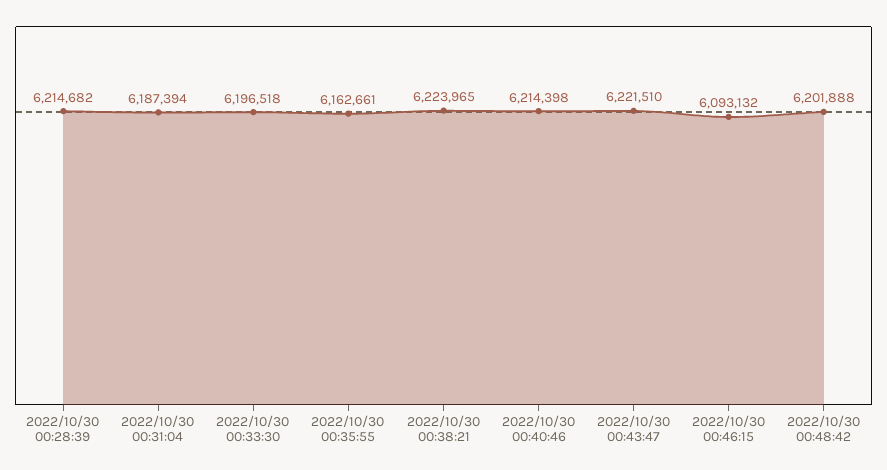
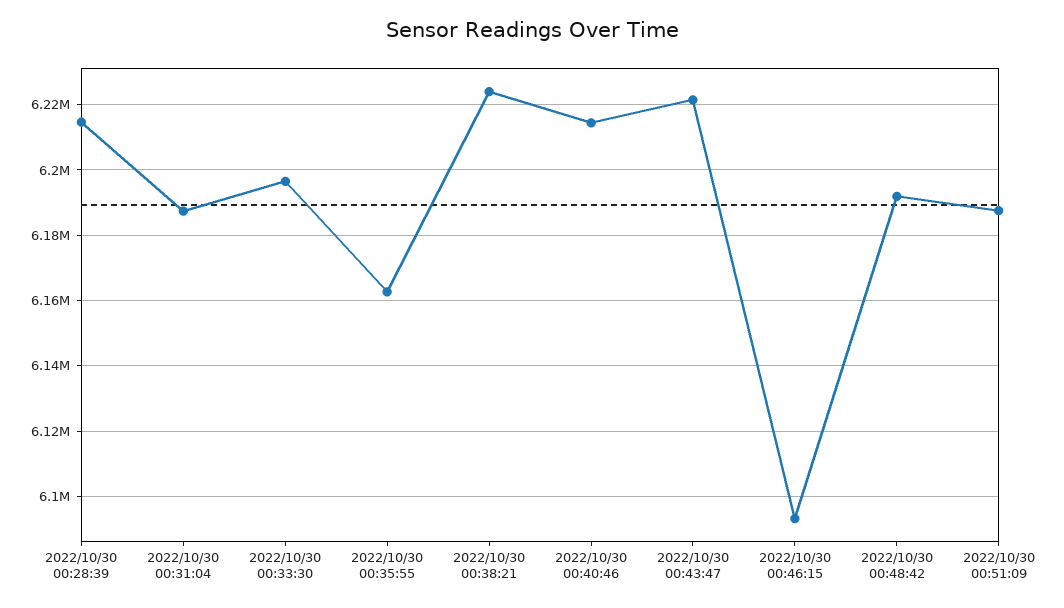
2022/10/30 00:48:42: 6201888 -> 6192000
2022/10/30 00:51:09: none -> 6188000

